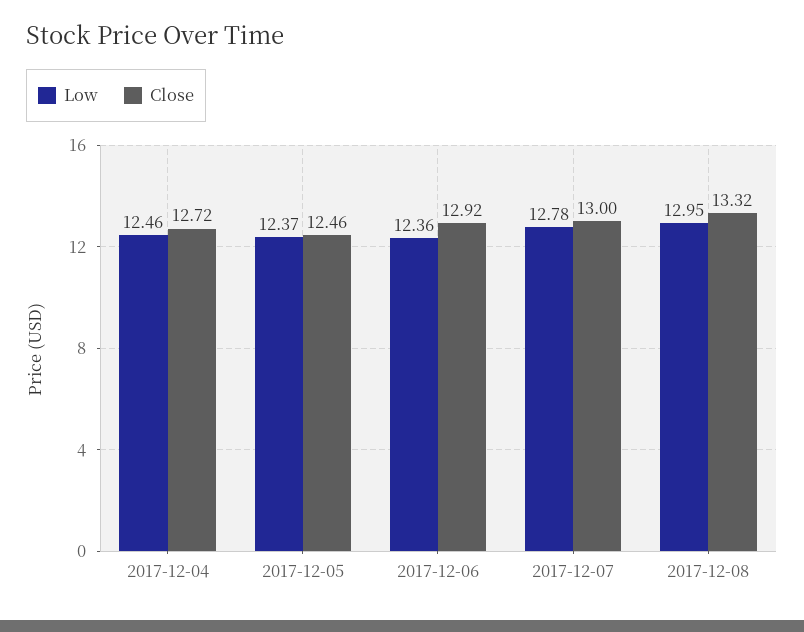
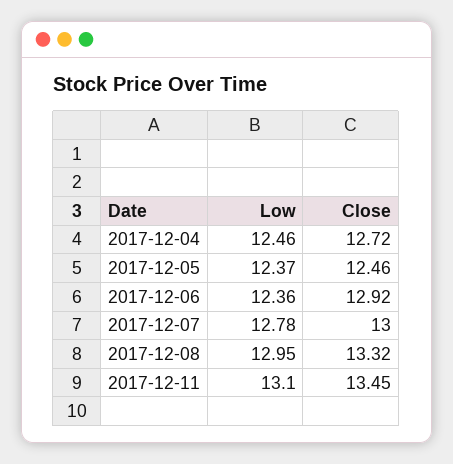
Low, 2017-12-11: none -> 13.1
Close, 2017-12-11: none -> 13.45

